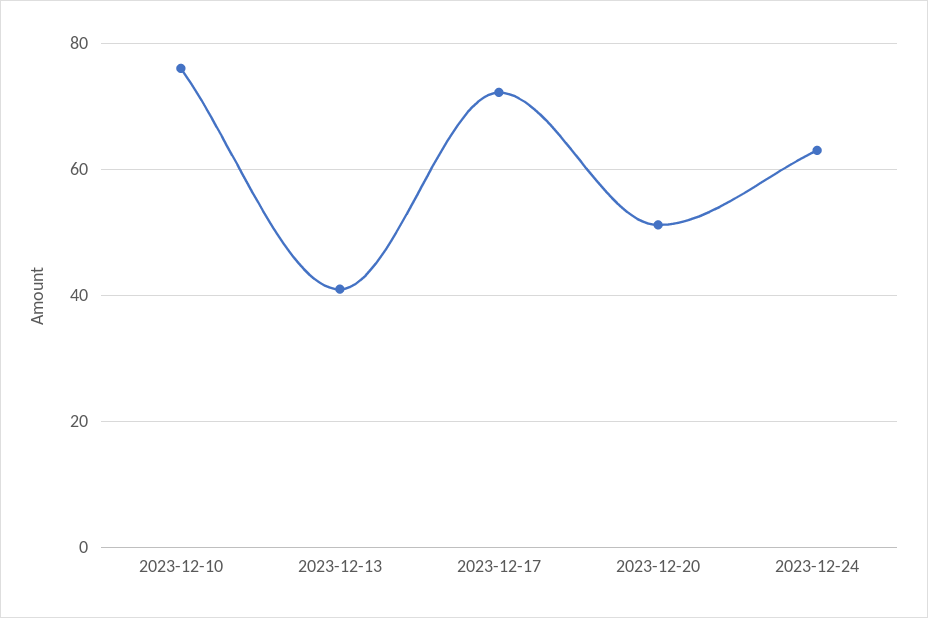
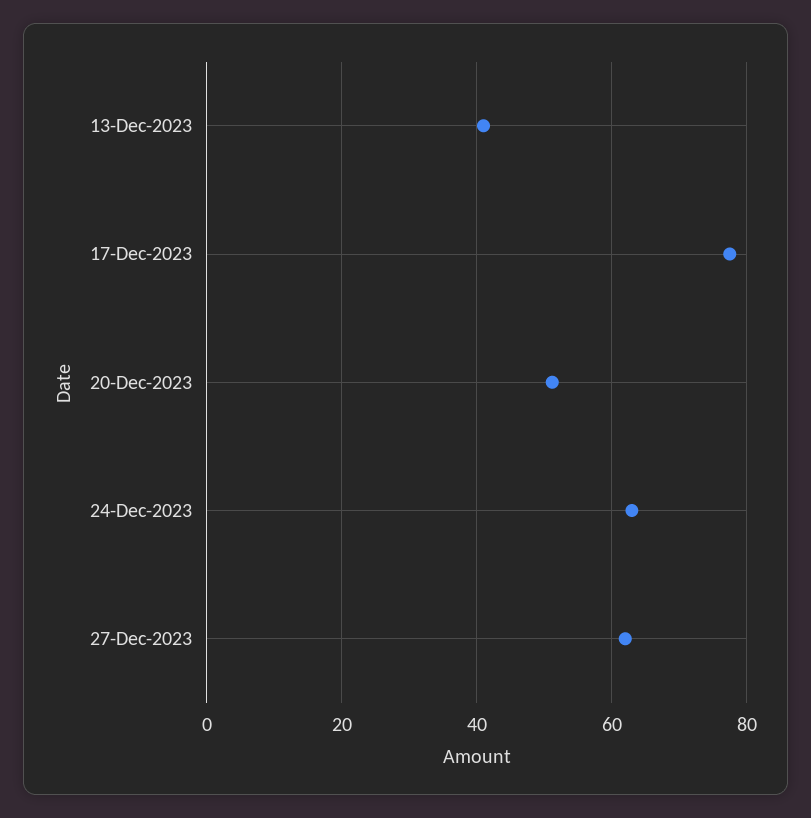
2023-12-10: 76 -> none
2023-12-17: 72 -> 78
27-Dec-2023: none -> 62

